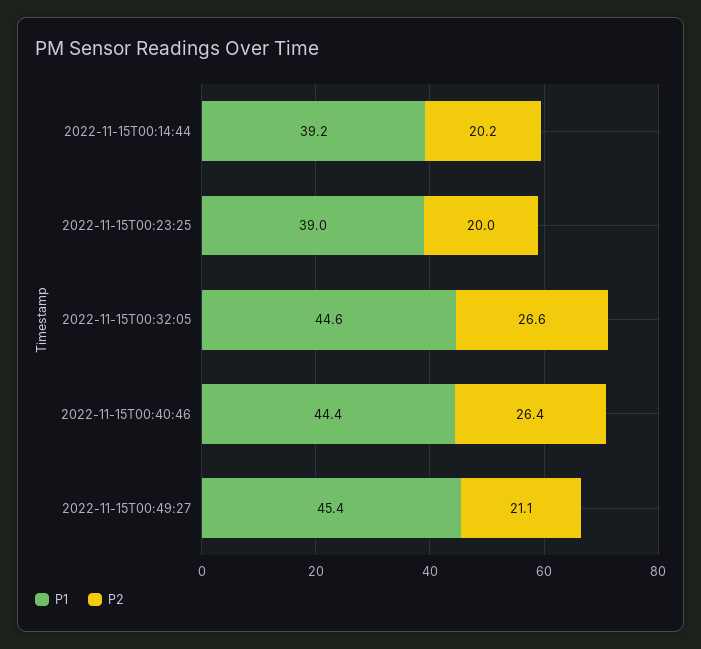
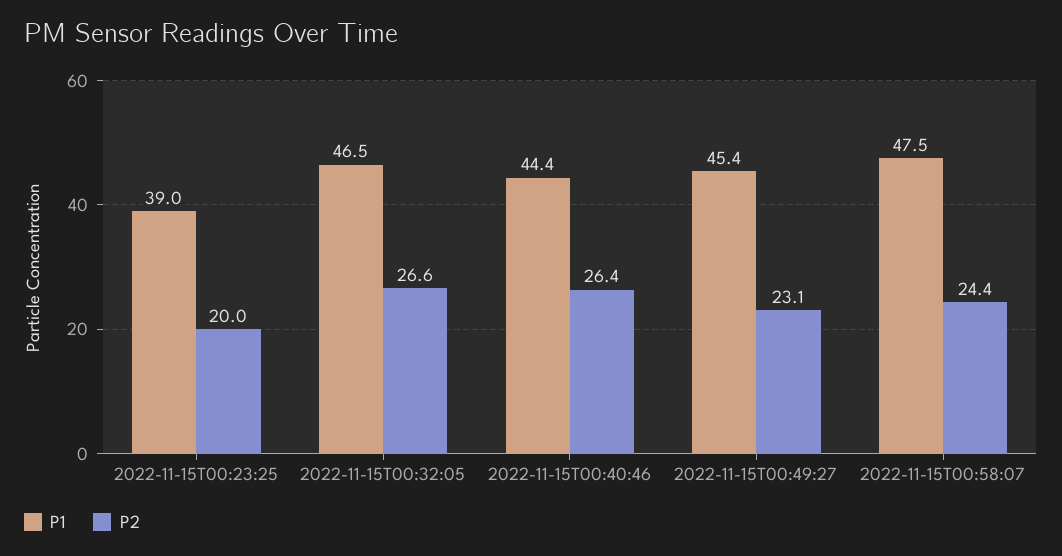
P1, 2022-11-15T00:14:44: 39.2 -> none
P2, 2022-11-15T00:14:44: 20.2 -> none
P1, 2022-11-15T00:32:05: 44.6 -> 46.5
P2, 2022-11-15T00:49:27: 21.1 -> 23.1
P1, 2022-11-15T00:58:07: none -> 47.5
P2, 2022-11-15T00:58:07: none -> 24.4

